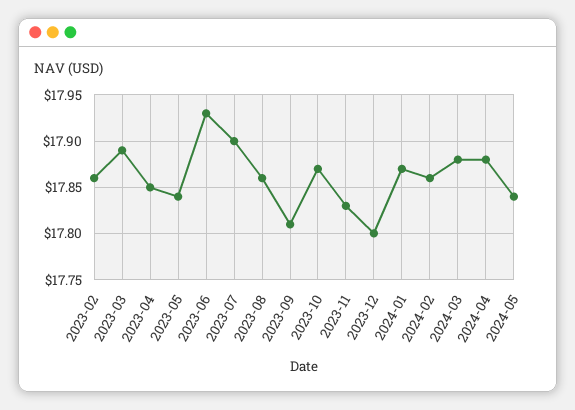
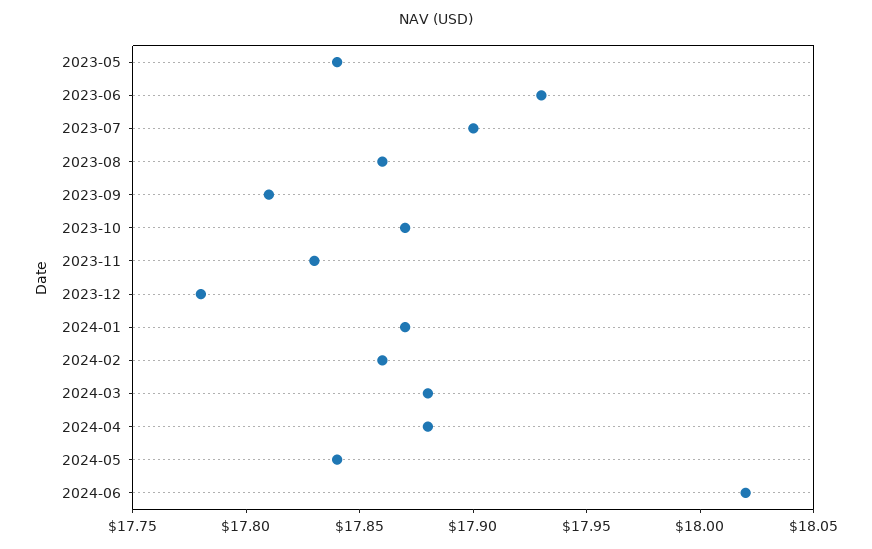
2023-02: 17.86 -> none
2023-03: 17.89 -> none
2023-04: 17.85 -> none
2023-12: 17.8 -> 17.78
2024-06: none -> 18.02

